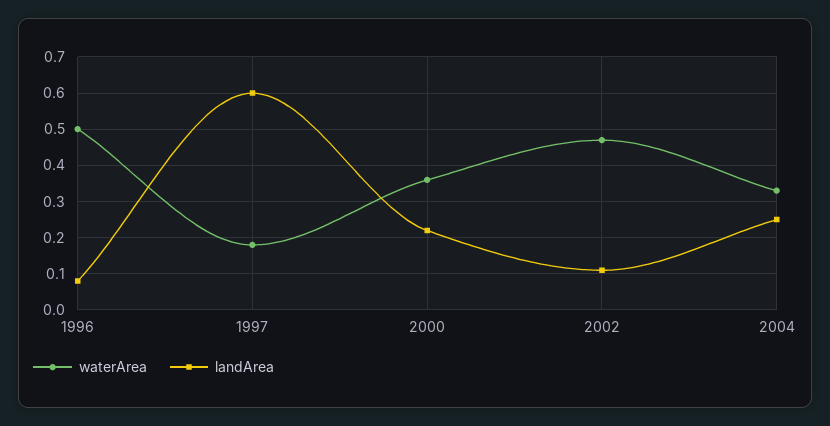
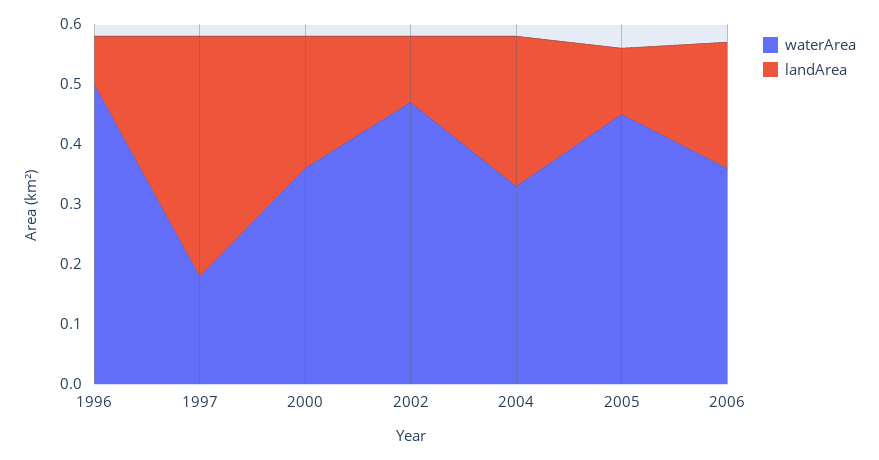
landArea, 1997: 0.6 -> 0.4
waterArea, 2005: none -> 0.45
landArea, 2005: none -> 0.1
waterArea, 2006: none -> 0.35
landArea, 2006: none -> 0.2

